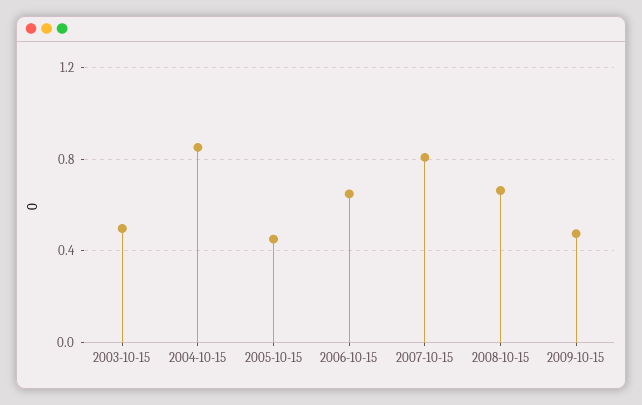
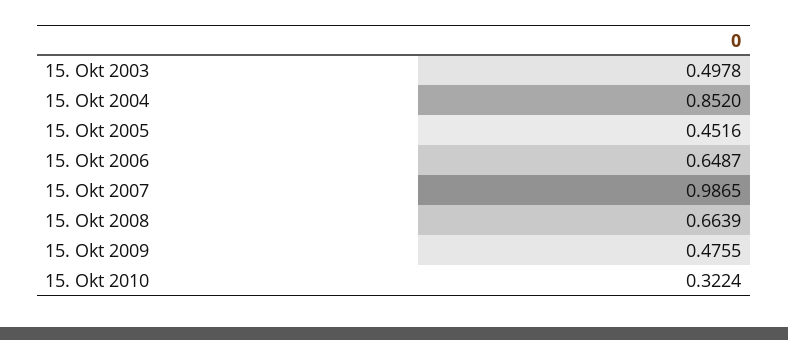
2007-10-15: 0.8 -> 0.9865
15. Okt 2010: none -> 0.3224

